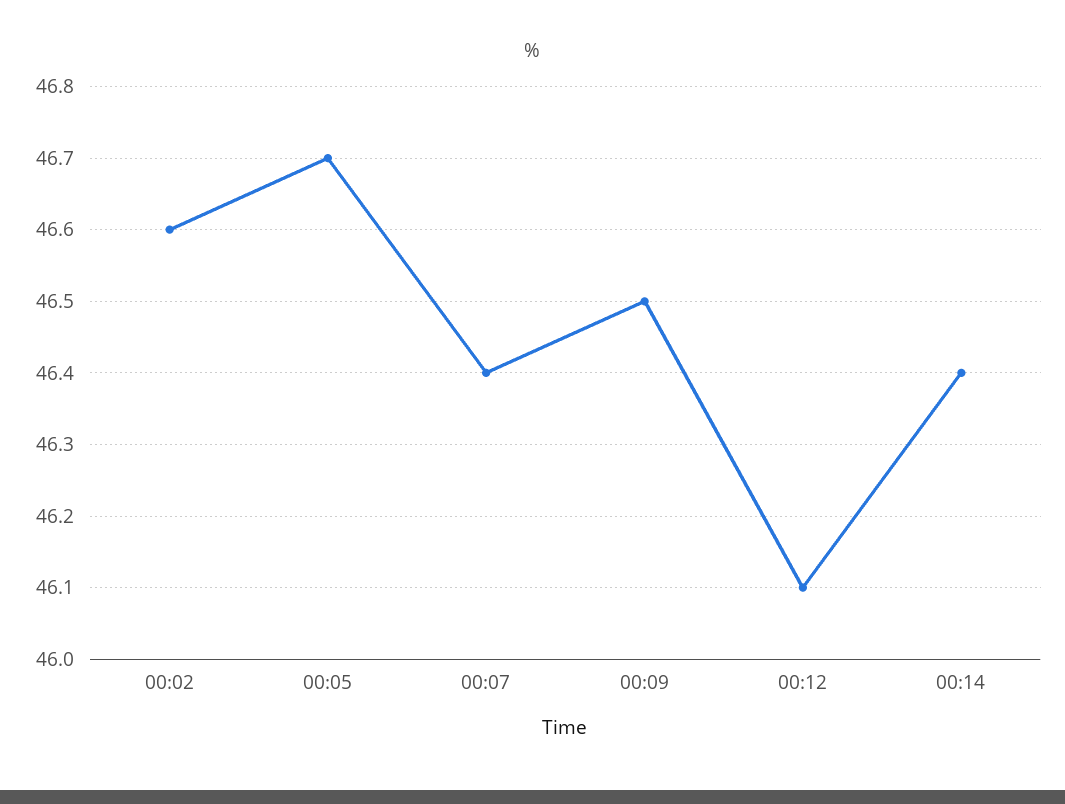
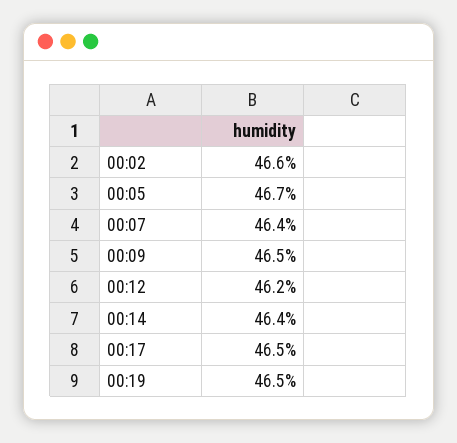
00:12: 46.1 -> 46.2
00:17: none -> 46.5
00:19: none -> 46.5

